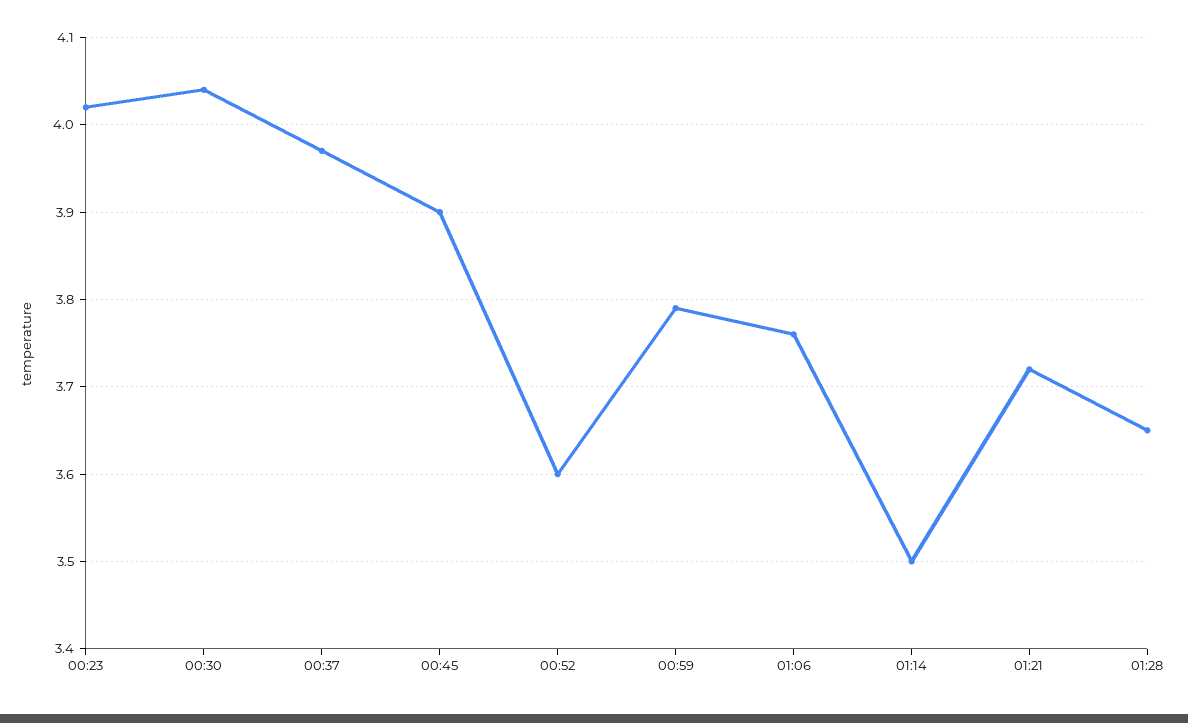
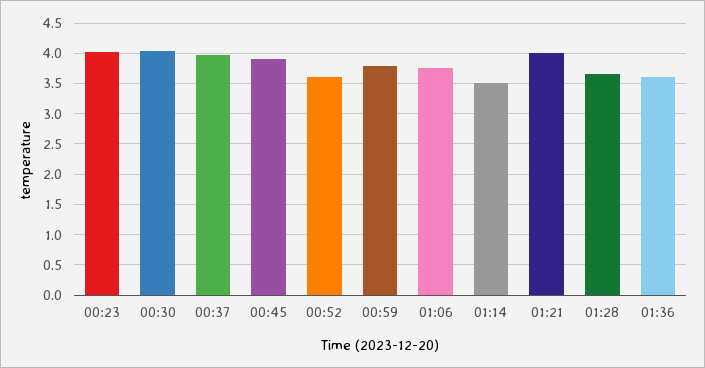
01:21: 3.72 -> 4
01:36: none -> 3.6

